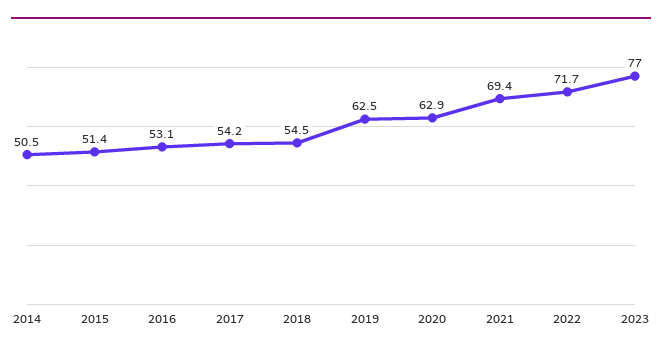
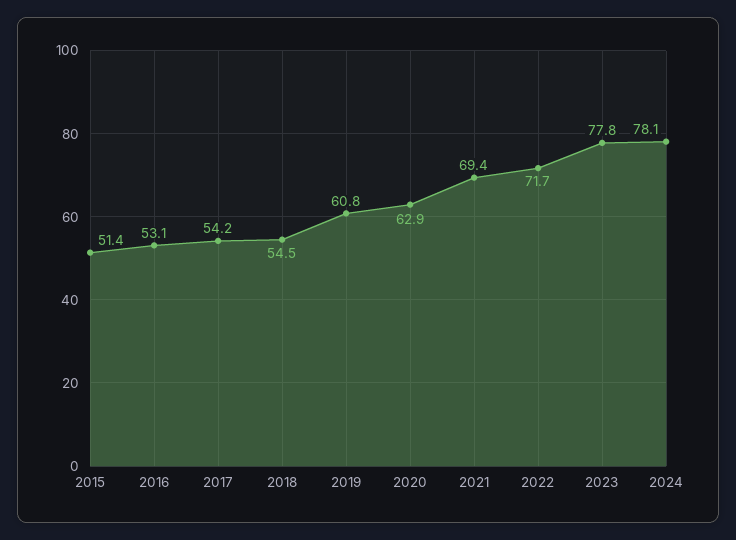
2014: 50.5 -> none
2019: 62.5 -> 60.8
2023: 77 -> 77.8
2024: none -> 78.1

